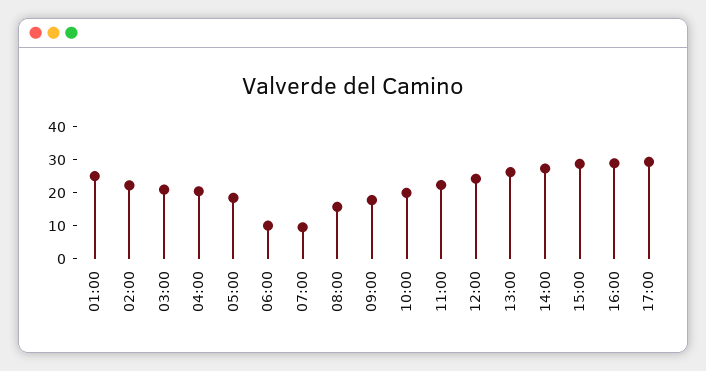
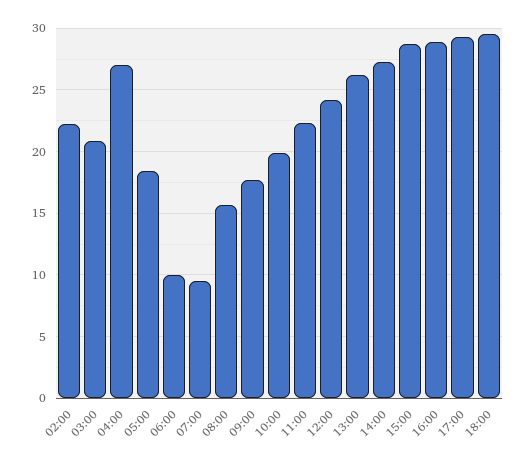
01:00: 25 -> none
04:00: 20 -> 27
18:00: none -> 29.5

